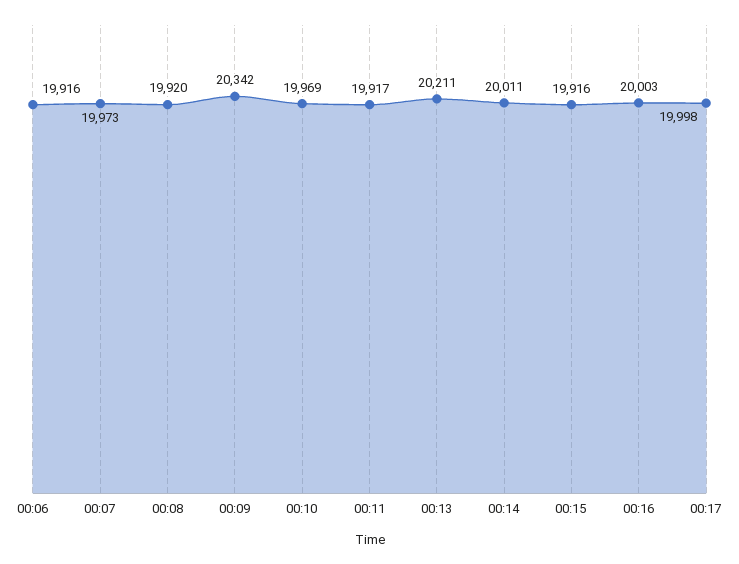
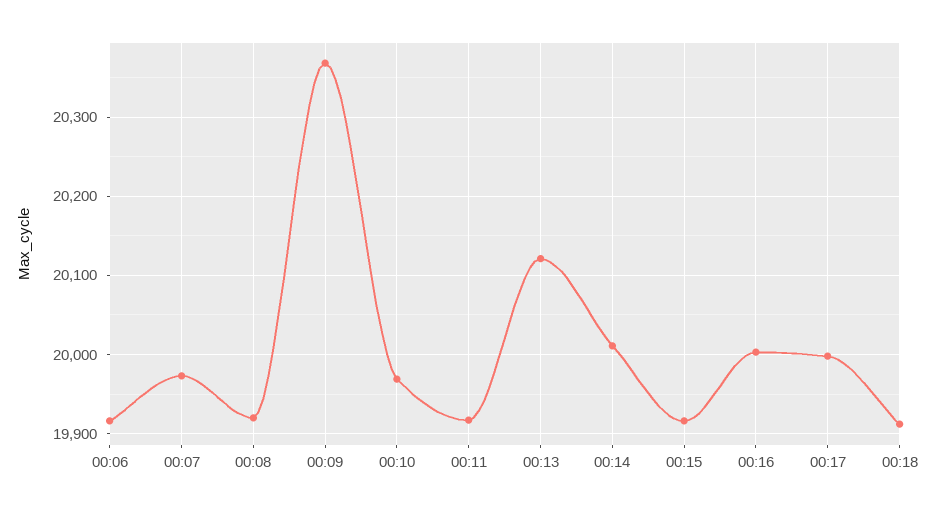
00:09: 20342 -> 20370
00:13: 20211 -> 20120
00:18: none -> 19910

